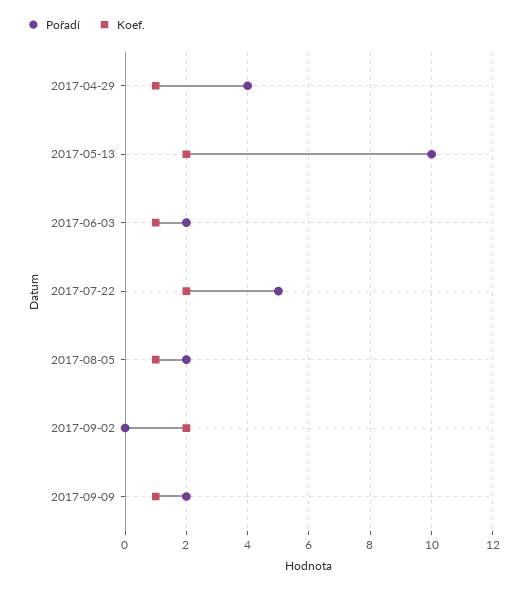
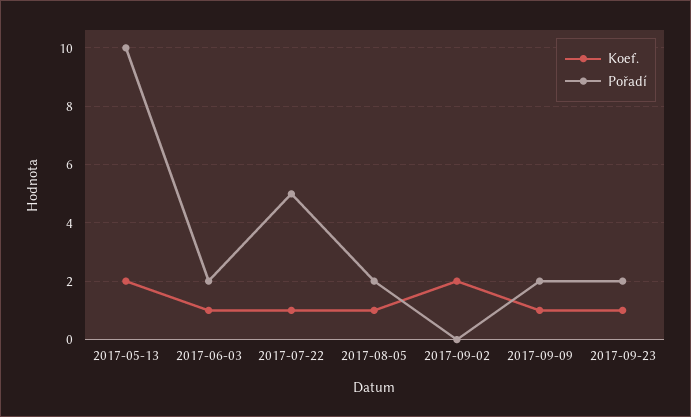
Pořadí, 2017-04-29: 4 -> none
Koef., 2017-04-29: 1 -> none
Koef., 2017-07-22: 2 -> 1
Koef., 2017-09-23: none -> 1
Pořadí, 2017-09-23: none -> 2

